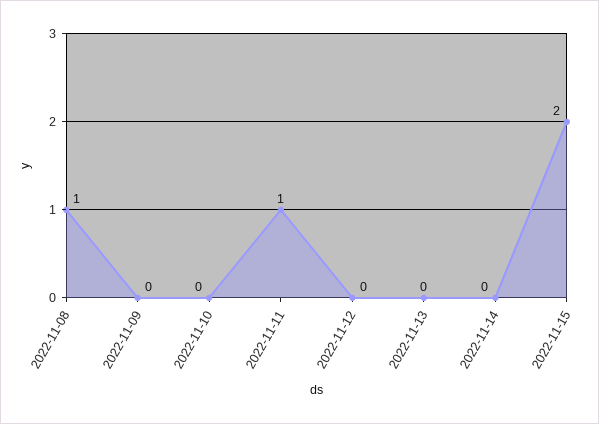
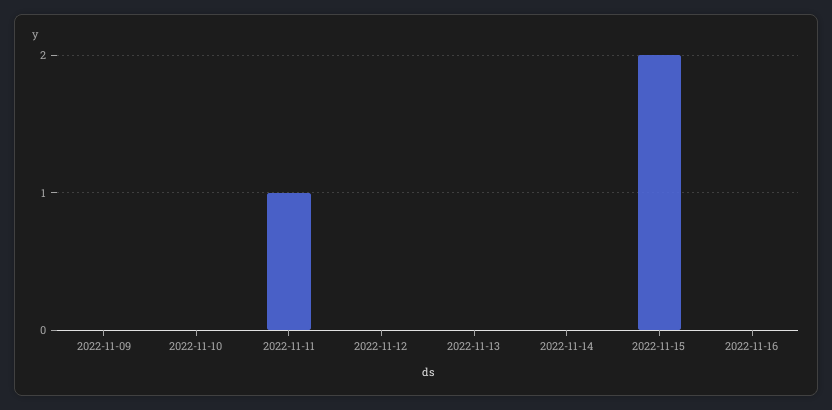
2022-11-08: 1 -> none
2022-11-16: none -> 0

